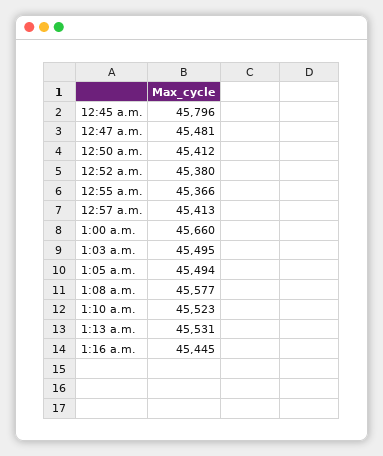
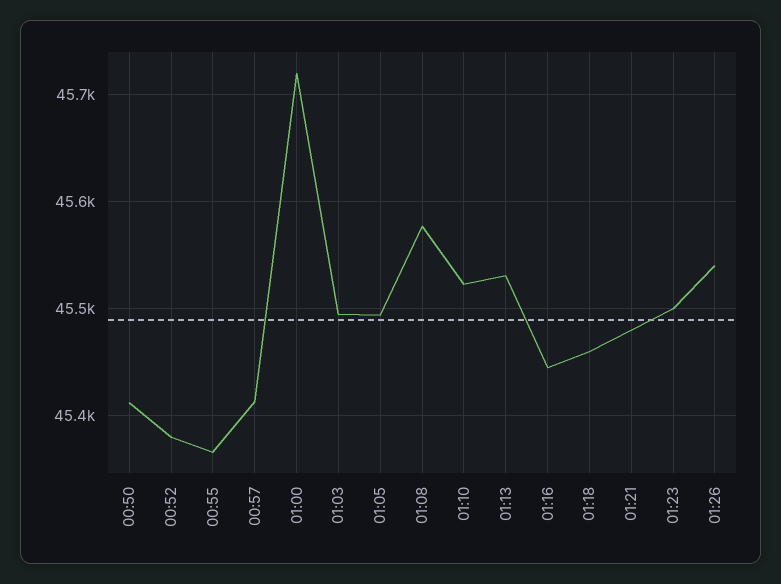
12:45 a.m.: 45796 -> none
12:47 a.m.: 45481 -> none
1:00 a.m.: 45660 -> 45720
01:18: none -> 45460
01:21: none -> 45480
01:23: none -> 45500
01:26: none -> 45540

